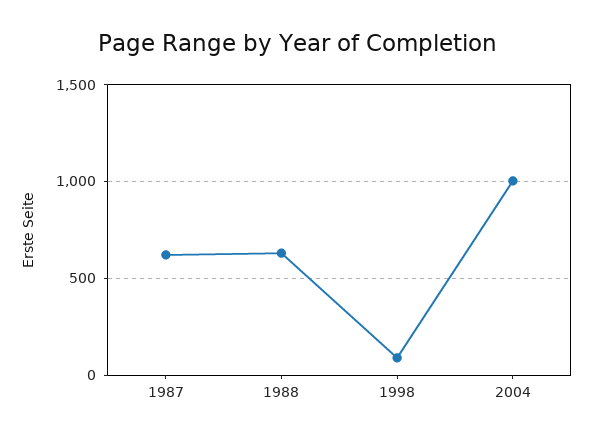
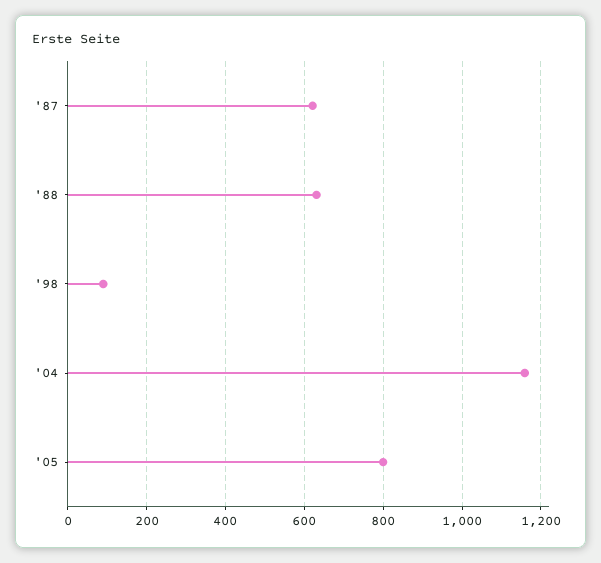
2004: 1000 -> 1160
'05: none -> 800

